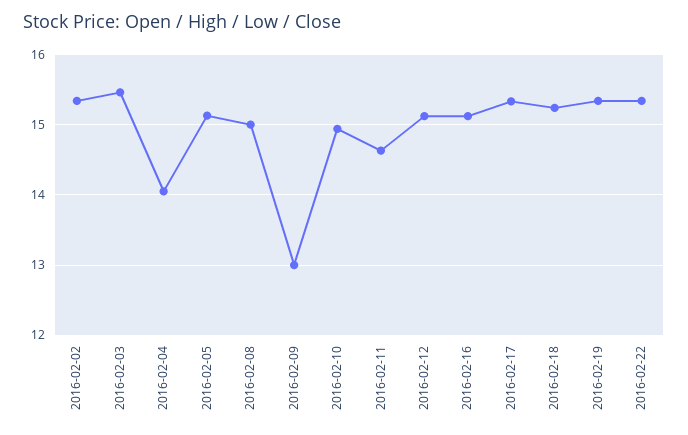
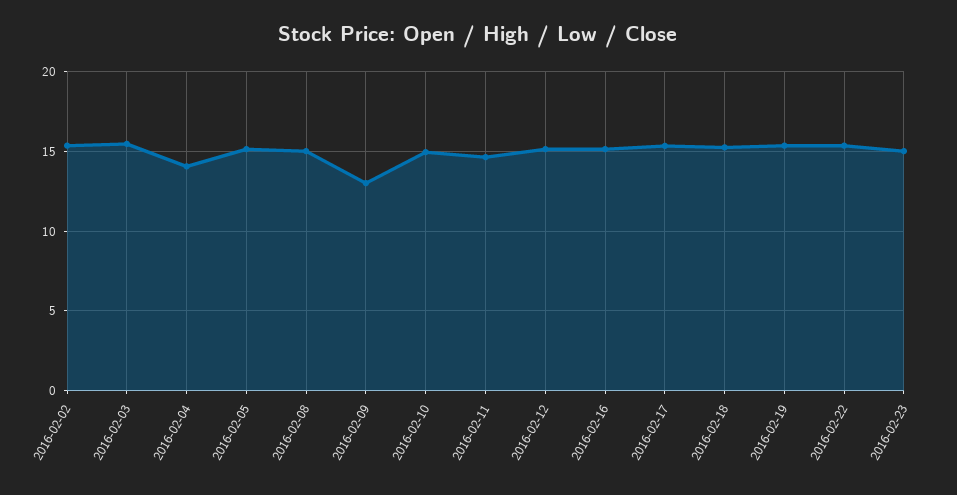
2016-02-23: none -> 15

